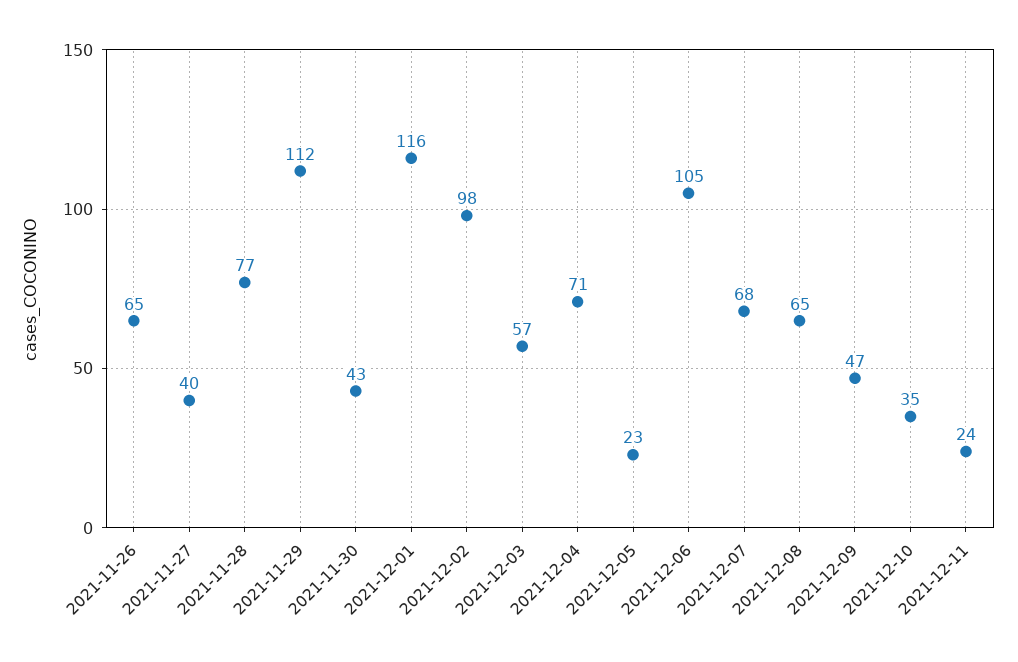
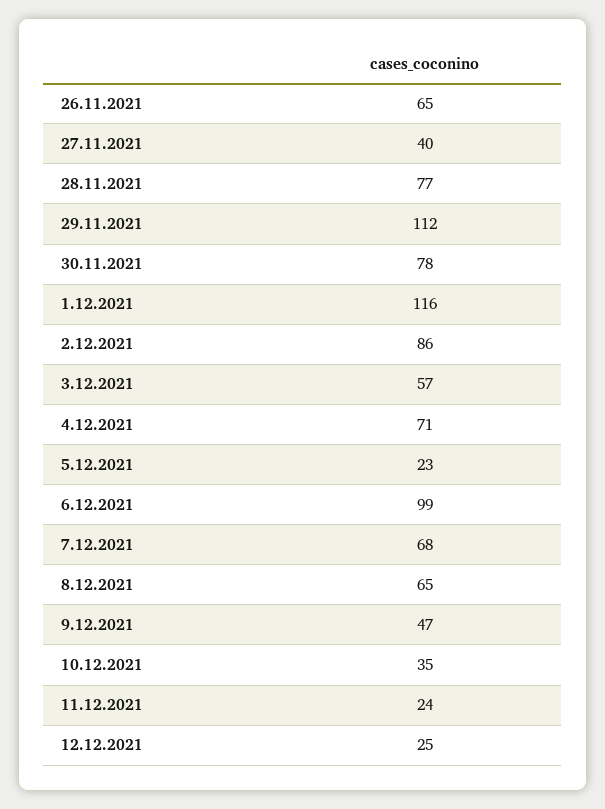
2021-11-30: 43 -> 78
2021-12-02: 98 -> 86
2021-12-06: 105 -> 99
12.12.2021: none -> 25

